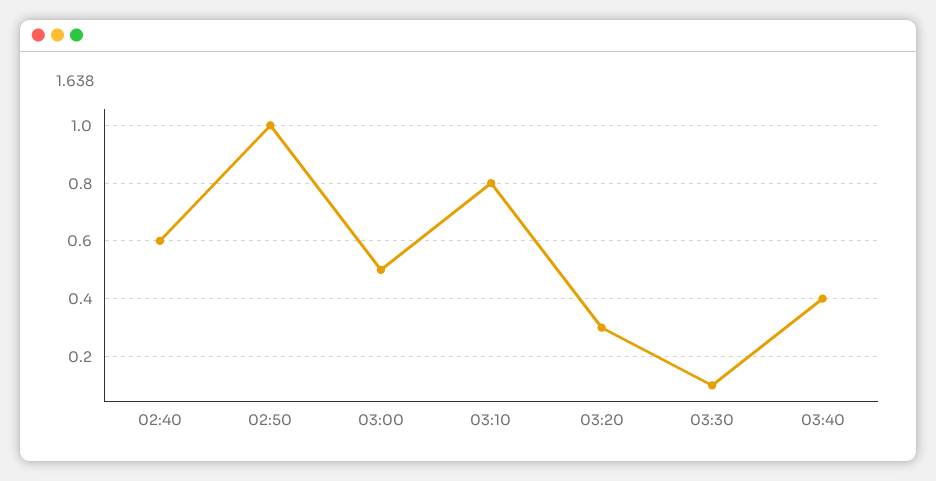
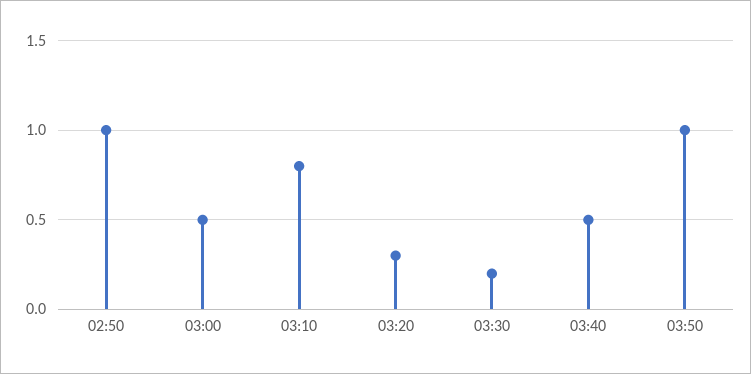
02:40: 0.6 -> none
03:30: 0.1 -> 0.2
03:40: 0.4 -> 0.5
03:50: none -> 1

